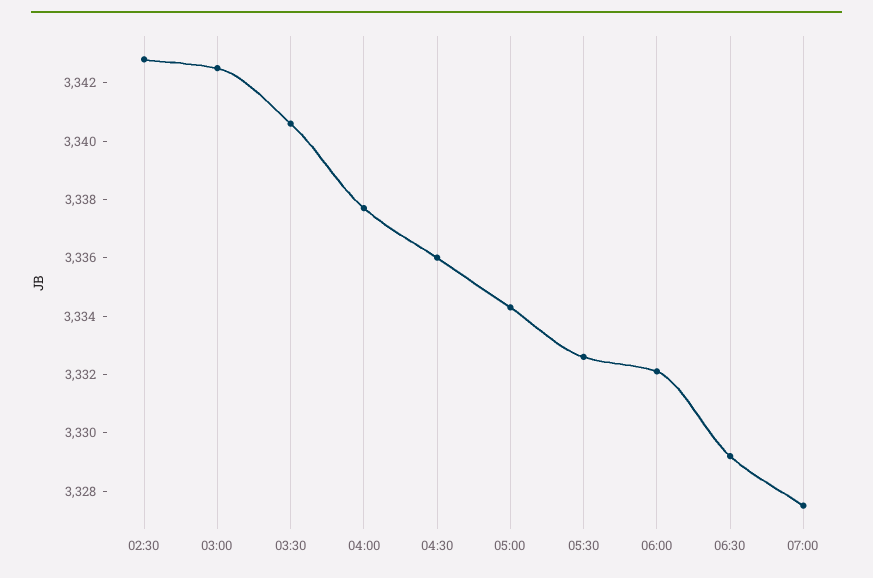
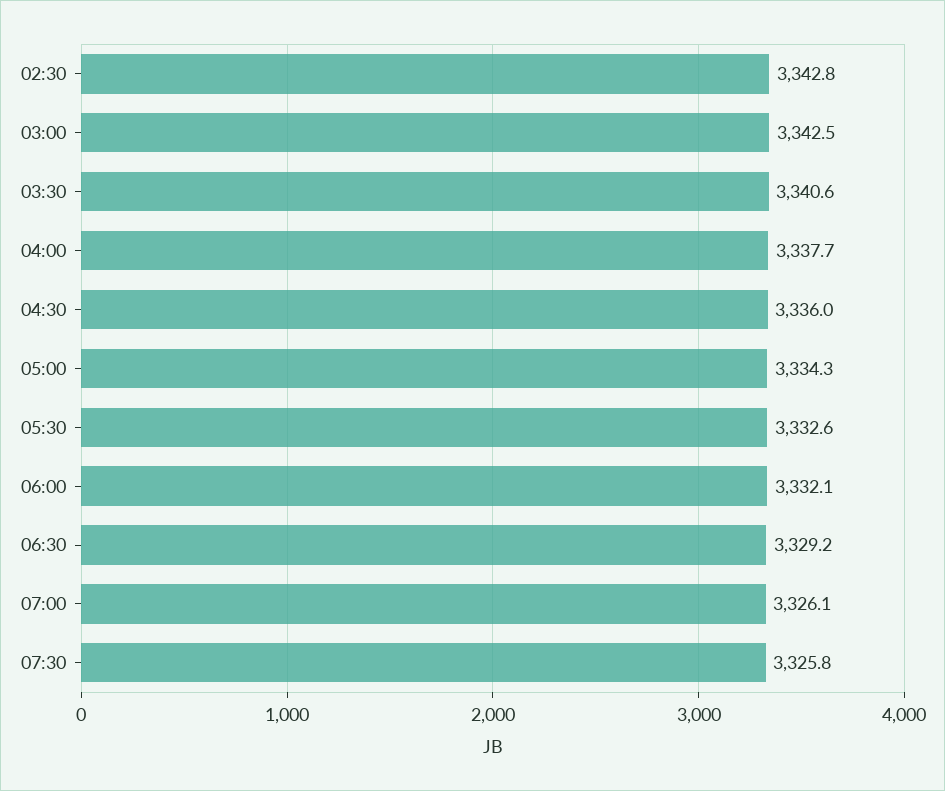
07:00: 3327.5 -> 3326.1
07:30: none -> 3325.8

